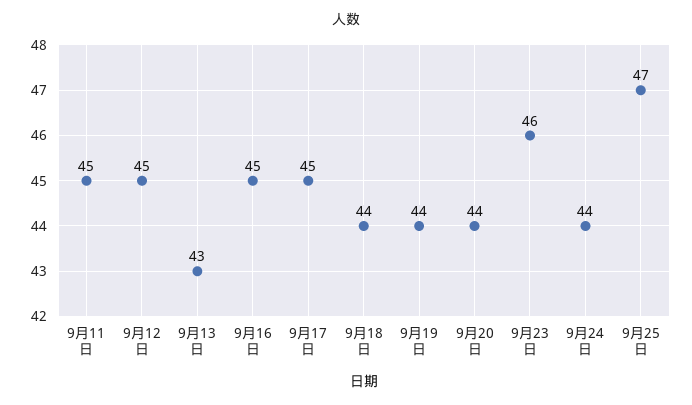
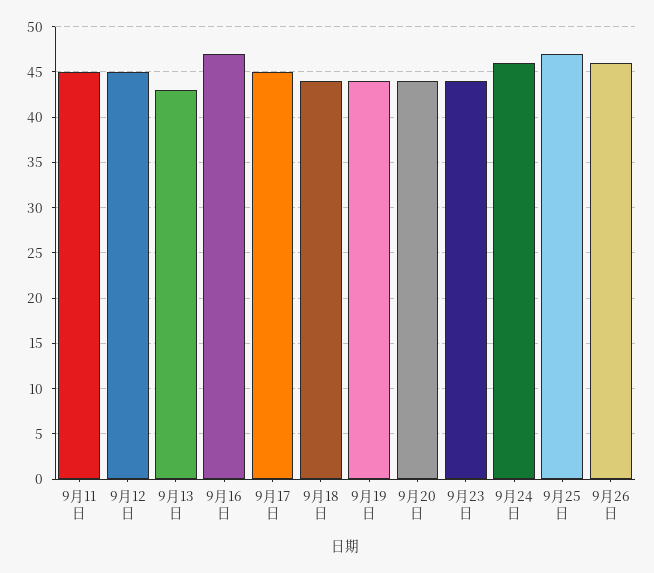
9月16日: 45 -> 47
9月23日: 46 -> 44
9月24日: 44 -> 46
9月26日: none -> 46

